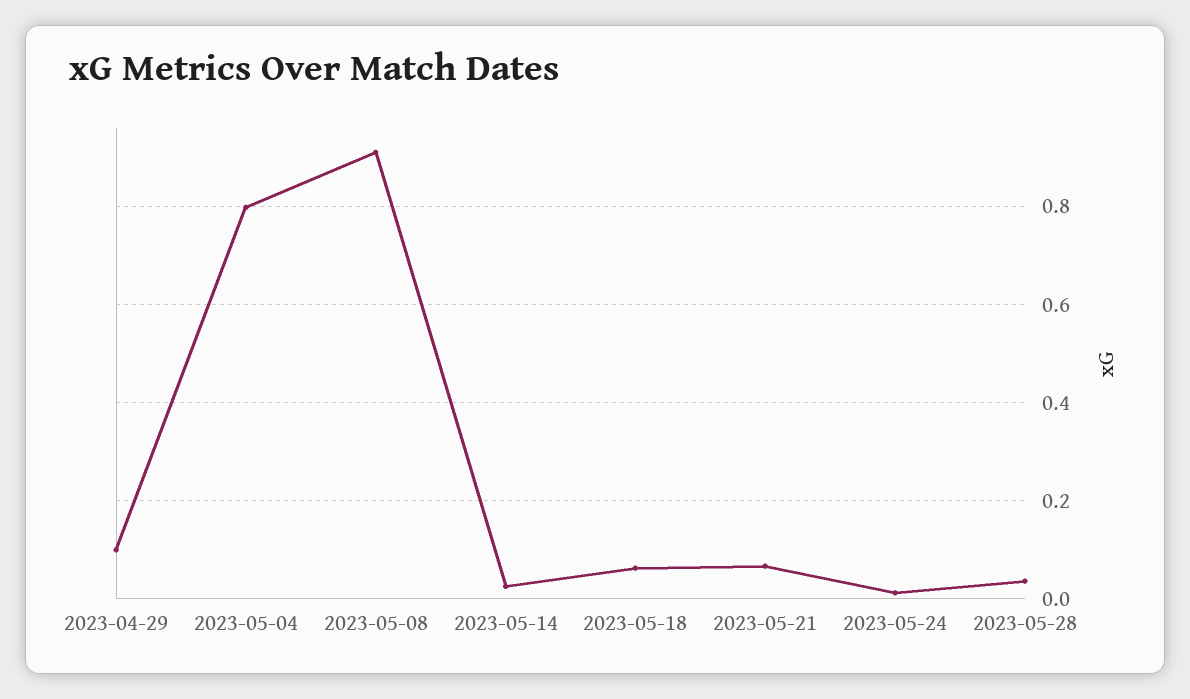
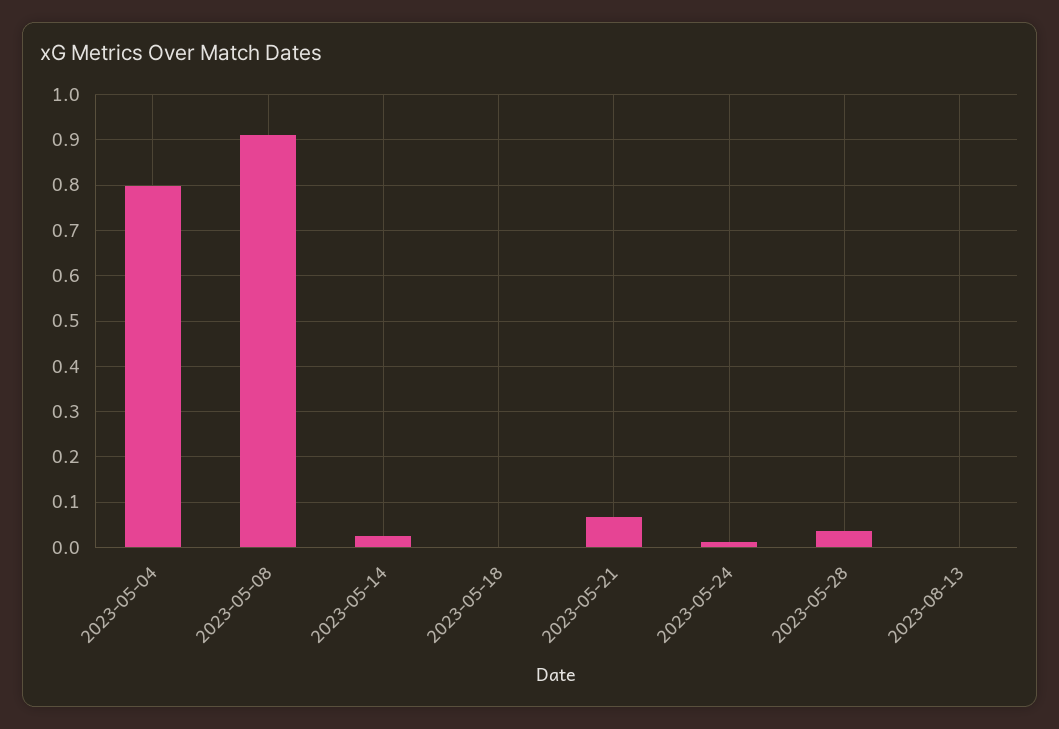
2023-04-29: 0.1 -> none
2023-05-18: 0.06 -> 0
2023-08-13: none -> 0

